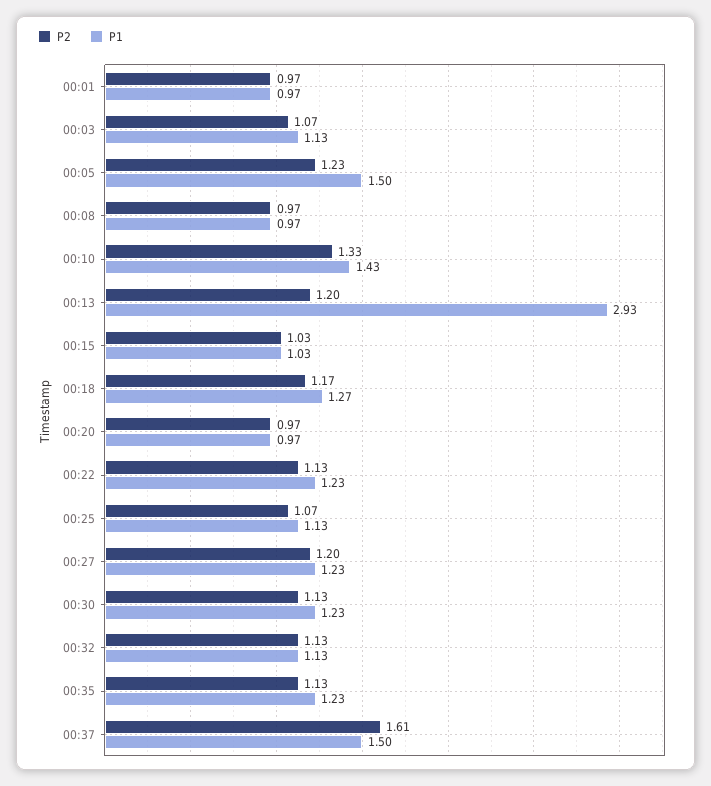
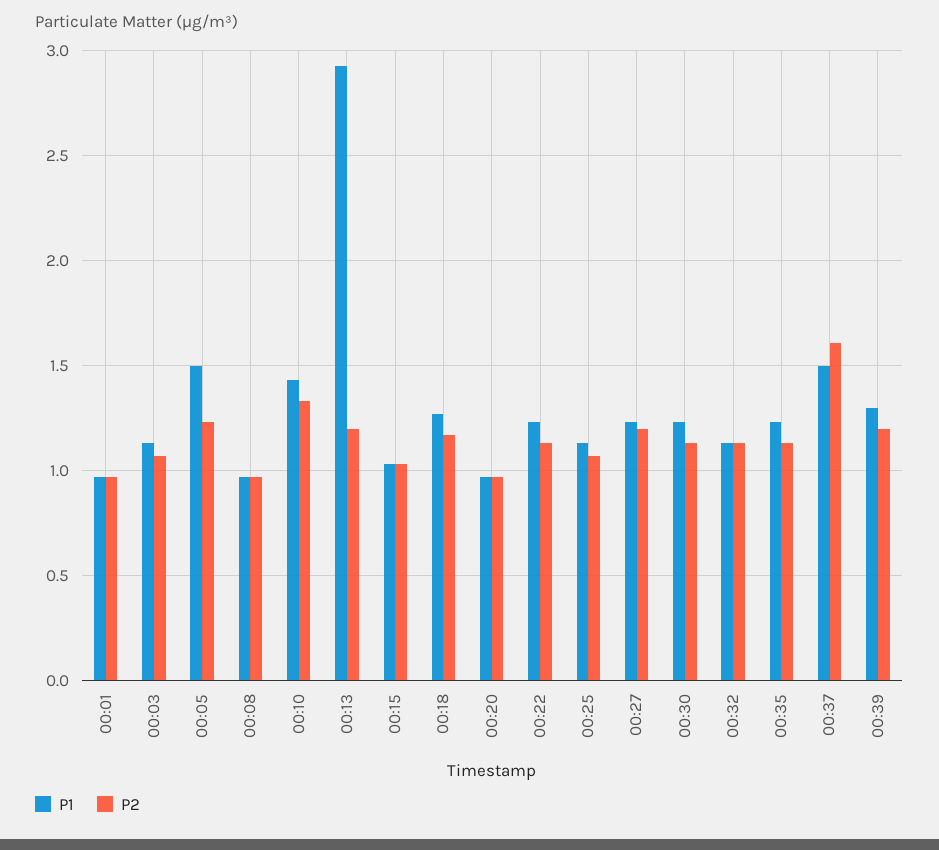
P1, 00:39: none -> 1.3
P2, 00:39: none -> 1.2

